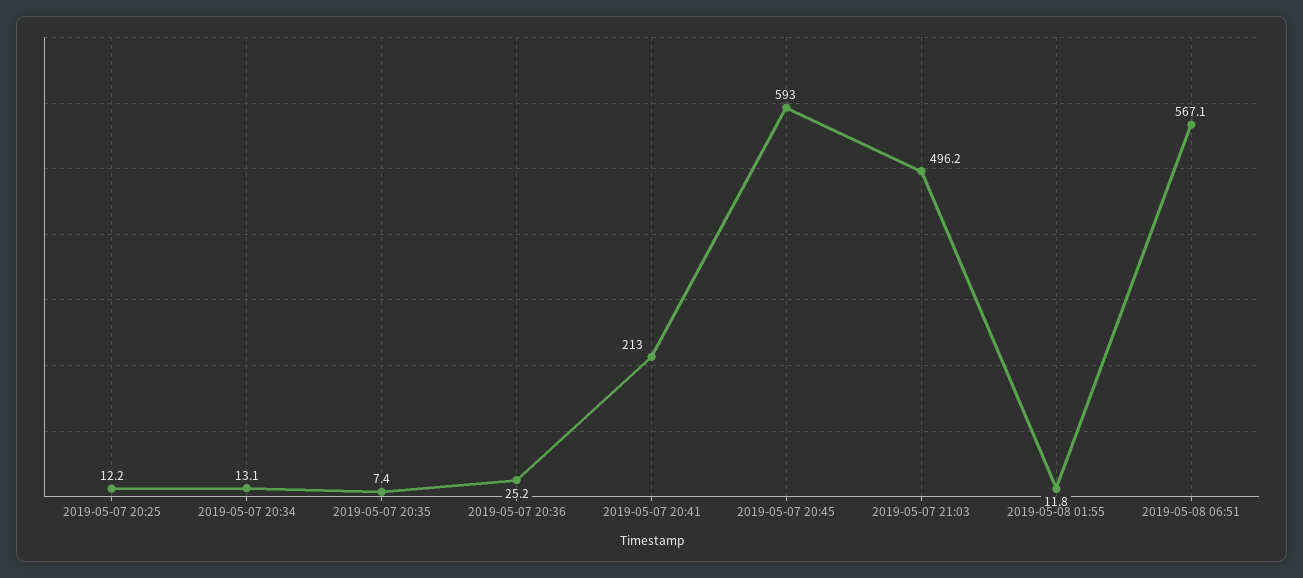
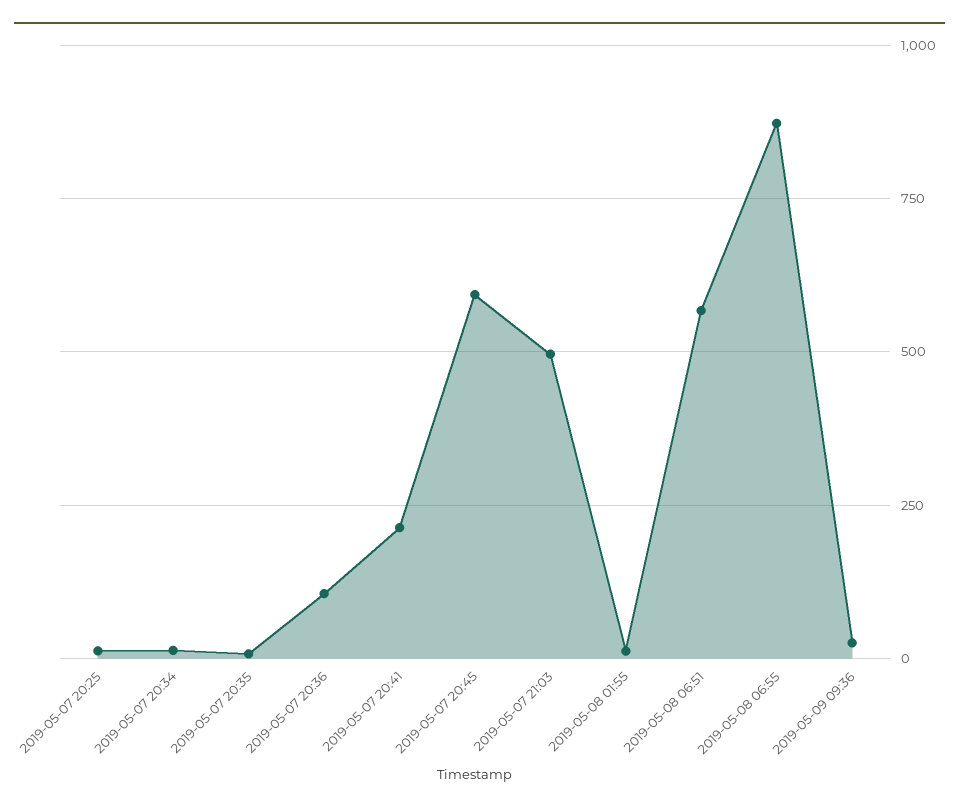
2019-05-07 20:36: 25.2 -> 100
2019-05-08 06:55: none -> 875
2019-05-09 09:36: none -> 25

